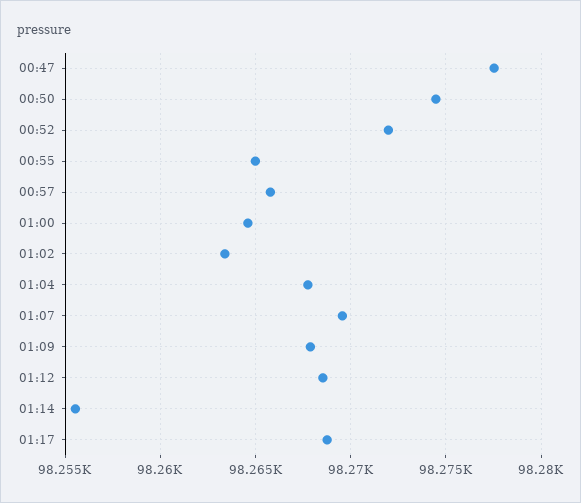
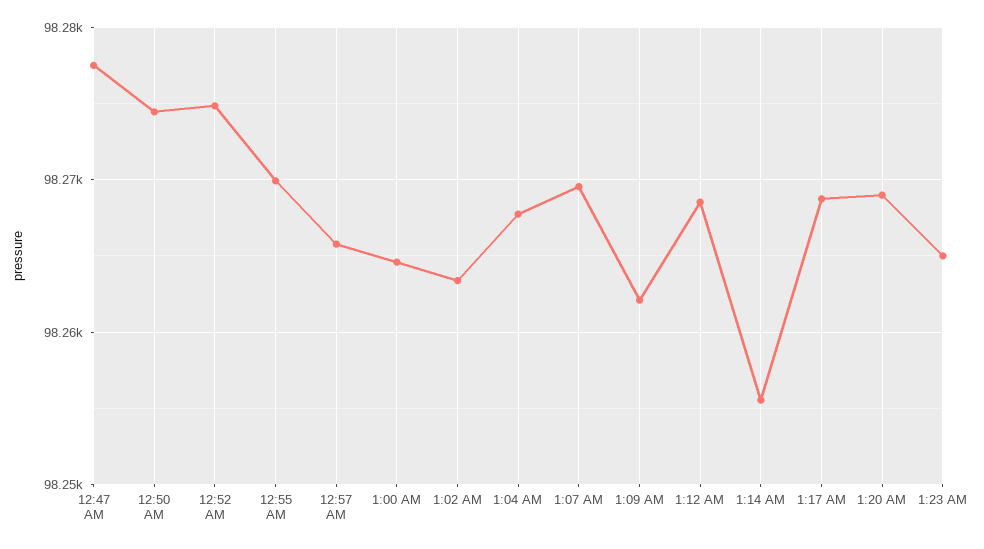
00:52: 98272 -> 98275
00:55: 98265 -> 98270
01:09: 98268 -> 98262
1:20 AM: none -> 98269
1:23 AM: none -> 98265

